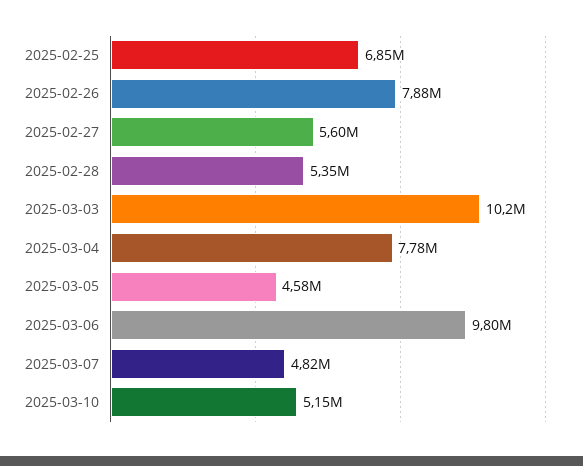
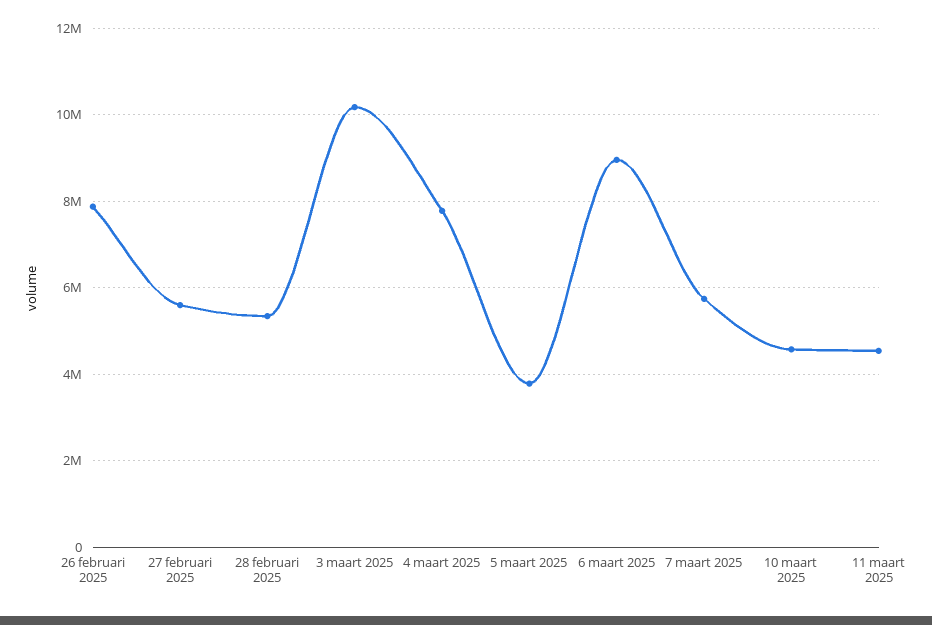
2025-02-25: 6850000 -> none
2025-03-05: 4580000 -> 3800000
2025-03-06: 9800000 -> 9000000
2025-03-07: 4820000 -> 5800000
2025-03-10: 5150000 -> 4600000
11 maart 2025: none -> 4600000

